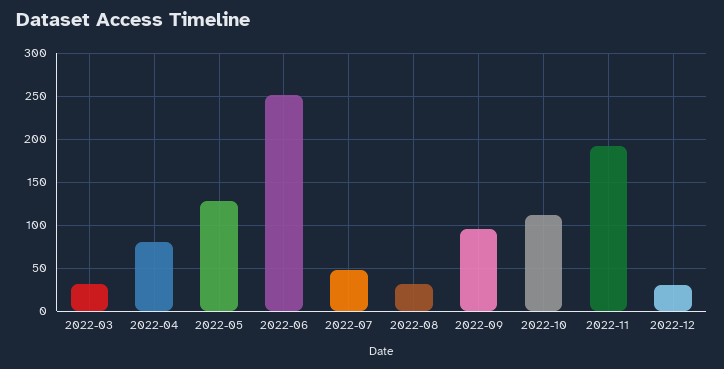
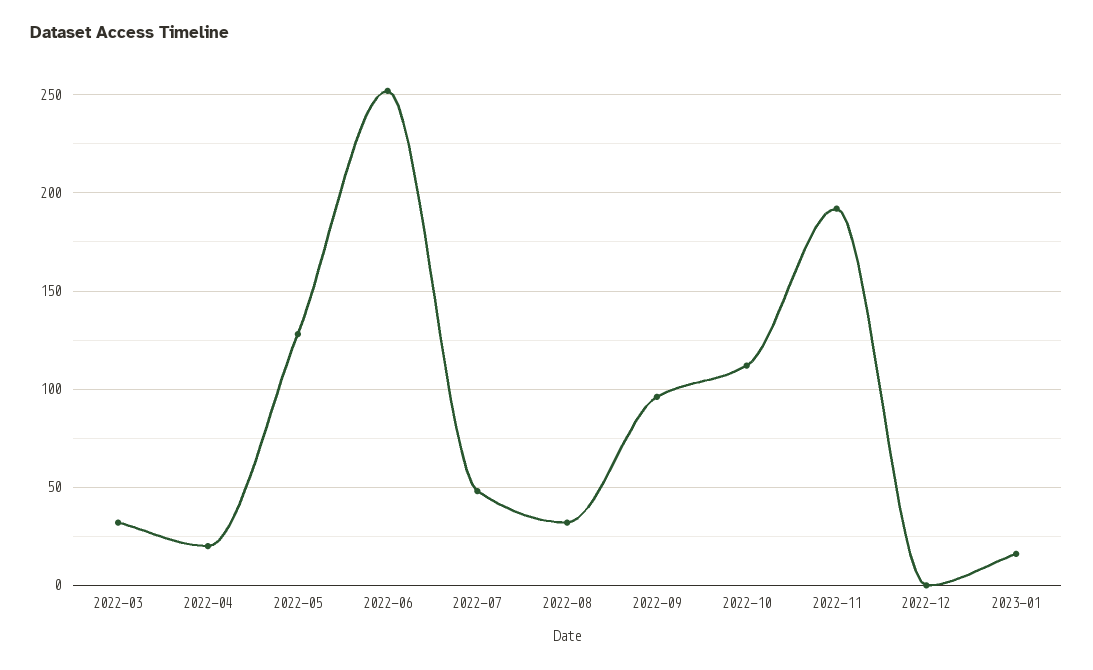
2022-04: 80 -> 20
2022-12: 30 -> 0
2023-01: none -> 15

